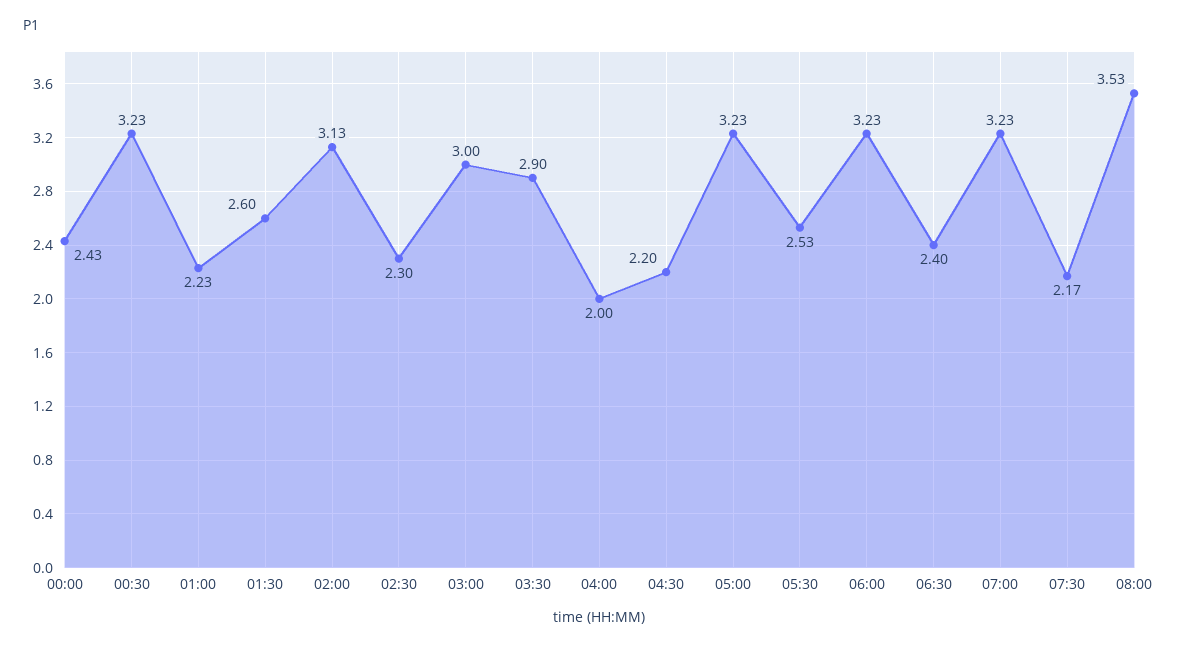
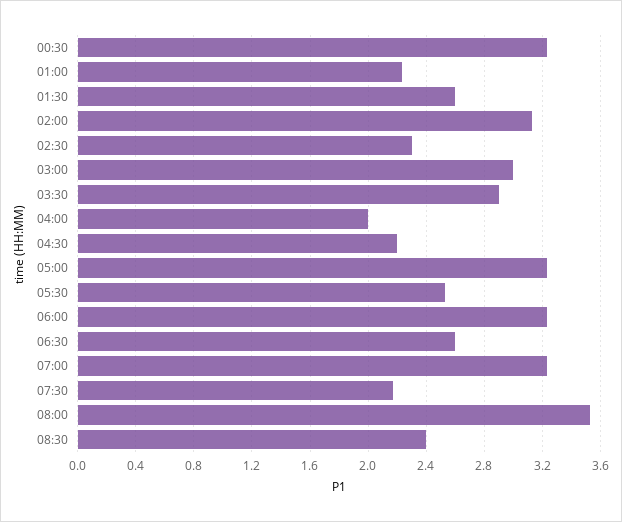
00:00: 2.43 -> none
06:30: 2.4 -> 2.6
08:30: none -> 2.4

